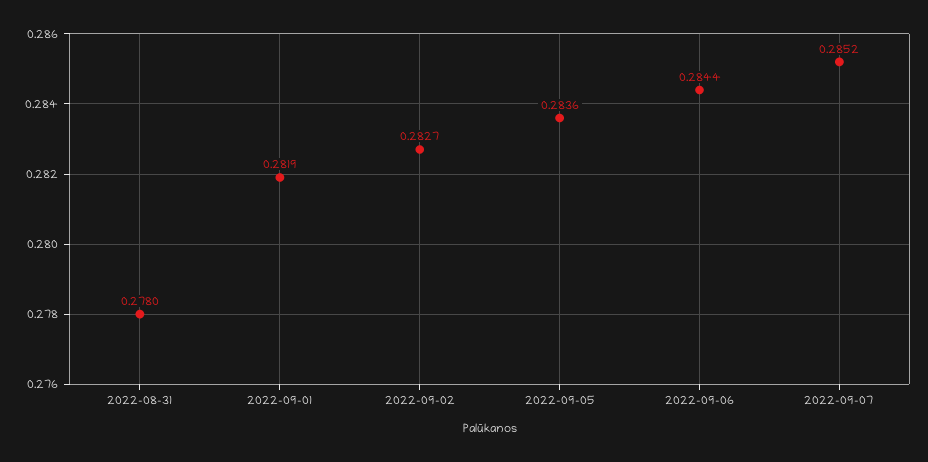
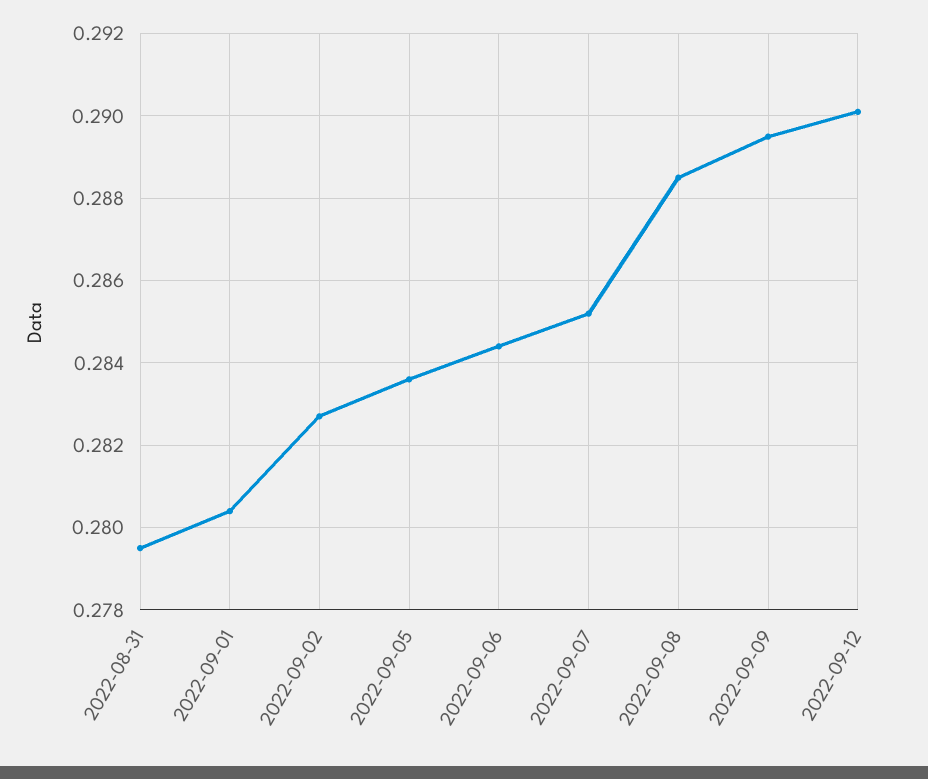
2022-08-31: 0.278 -> 0.2795
2022-09-01: 0.2819 -> 0.2805
2022-09-08: none -> 0.2885
2022-09-09: none -> 0.2895
2022-09-12: none -> 0.29

